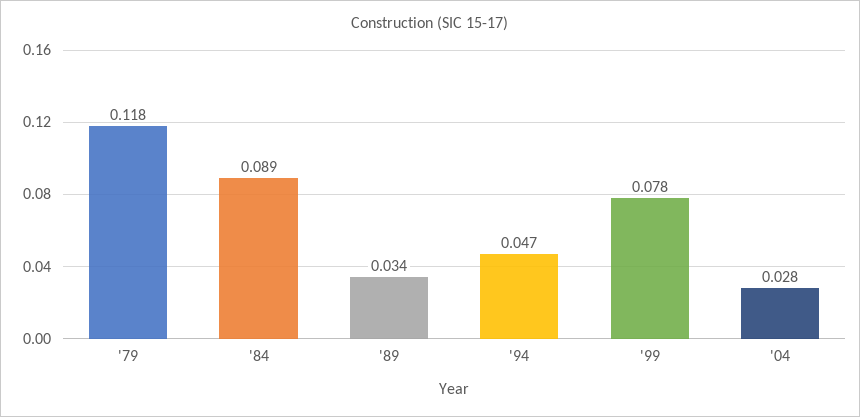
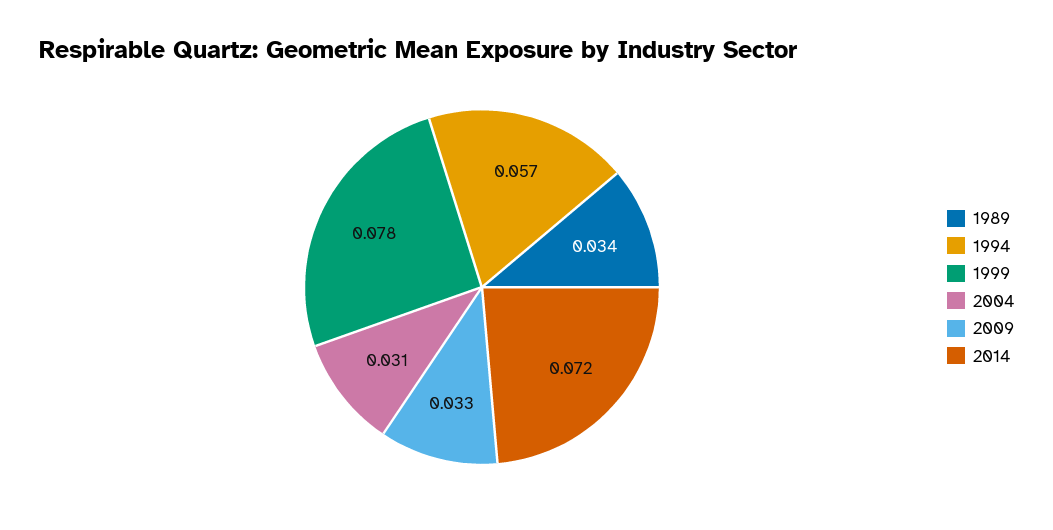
'79: 0.118 -> none
'84: 0.089 -> none
'94: 0.047 -> 0.057
'04: 0.028 -> 0.031
2009: none -> 0.033
2014: none -> 0.072

